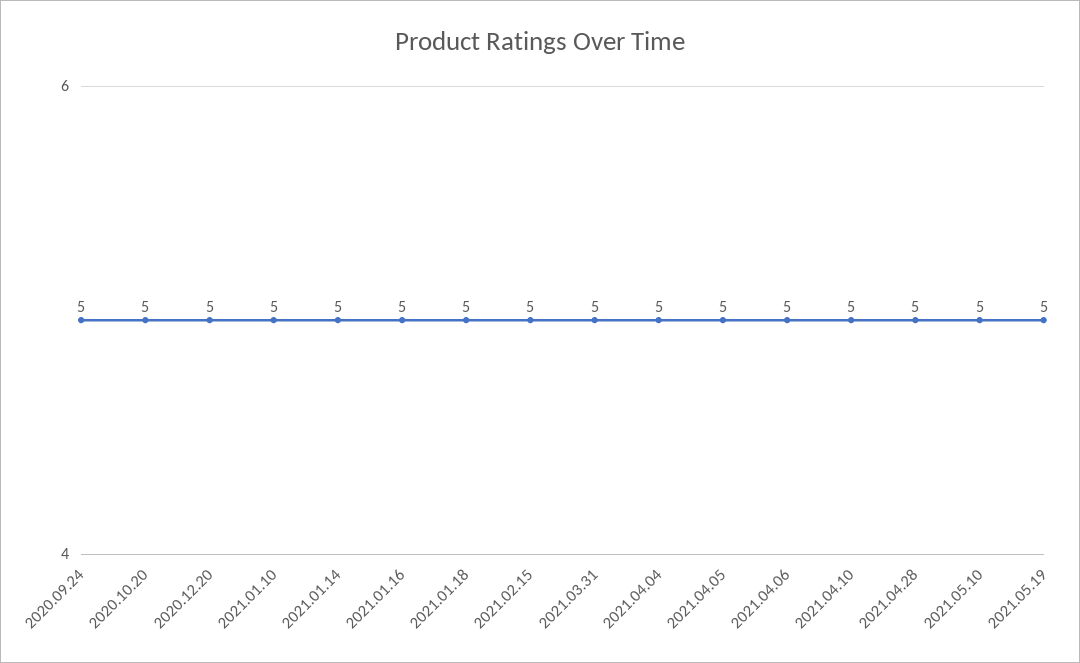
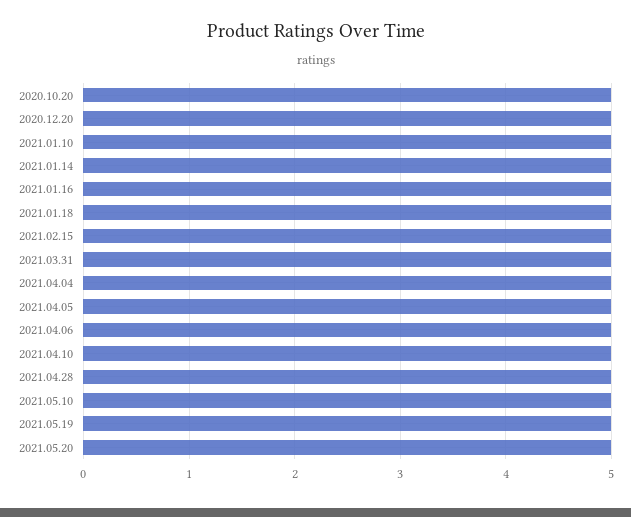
2020.09.24: 5 -> none
2021.05.20: none -> 5

